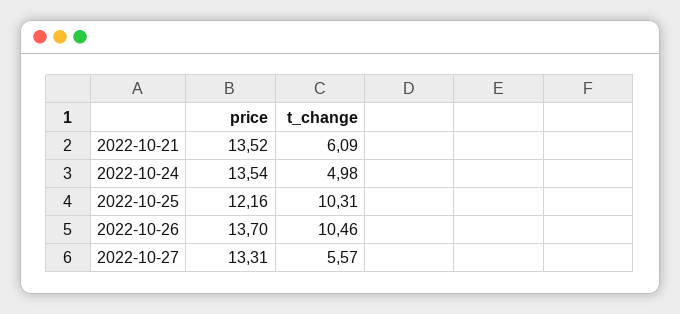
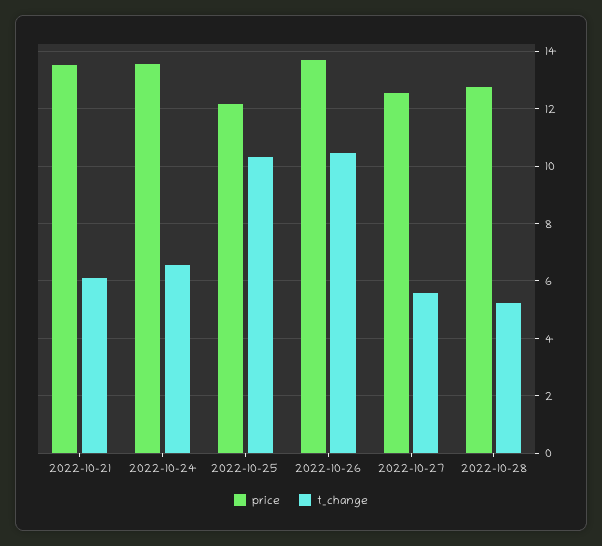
t_change, 2022-10-24: 4.98 -> 6.5
price, 2022-10-27: 13.31 -> 12.5
price, 2022-10-28: none -> 12.75
t_change, 2022-10-28: none -> 5.25

